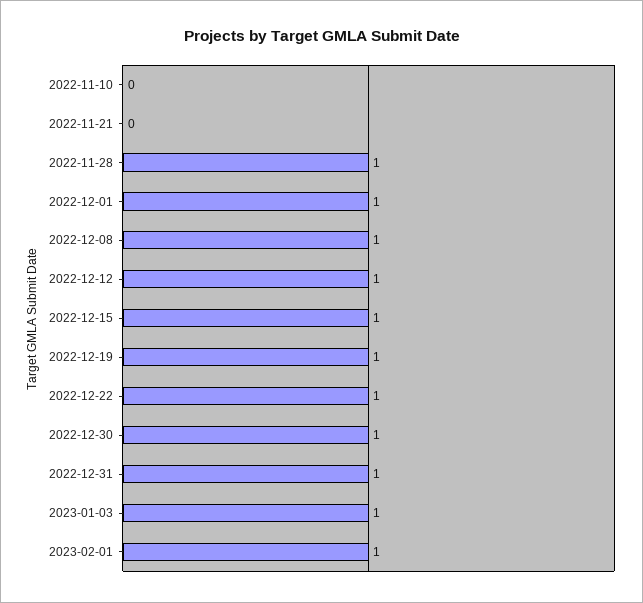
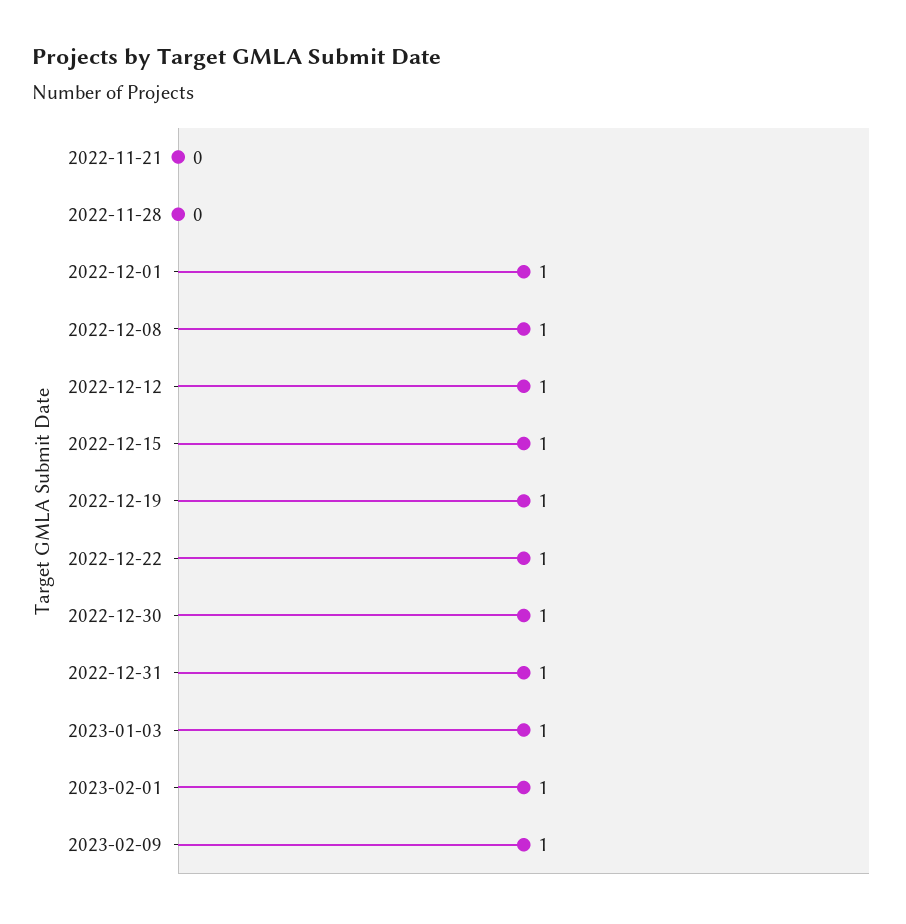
2022-11-10: 0 -> none
2022-11-28: 1 -> 0
2023-02-09: none -> 1

